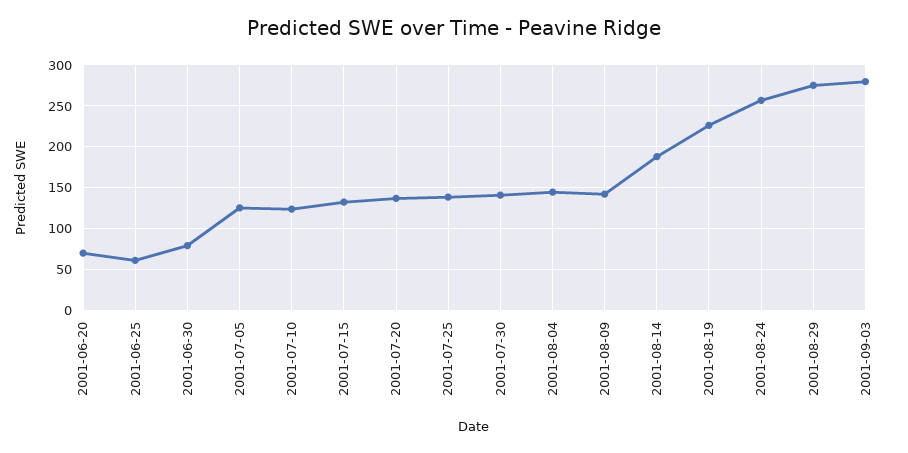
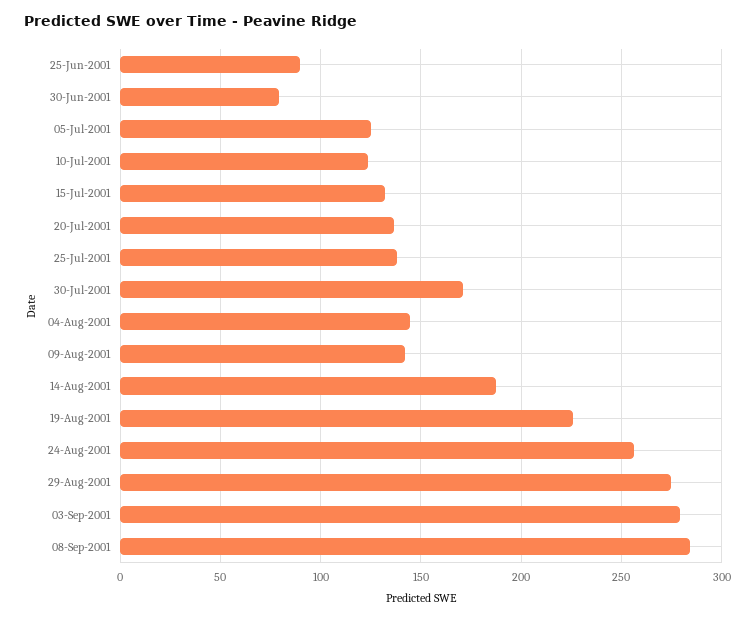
2001-06-20: 70 -> none
2001-06-25: 60 -> 90
2001-07-30: 140 -> 170
08-Sep-2001: none -> 285

